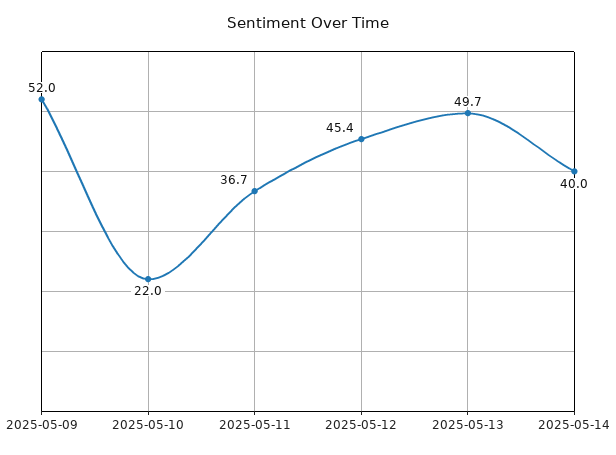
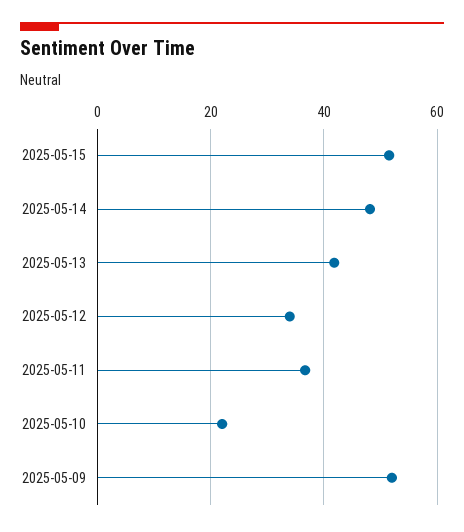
2025-05-12: 45.4 -> 34
2025-05-13: 49.7 -> 42
2025-05-14: 40 -> 48
2025-05-15: none -> 52

